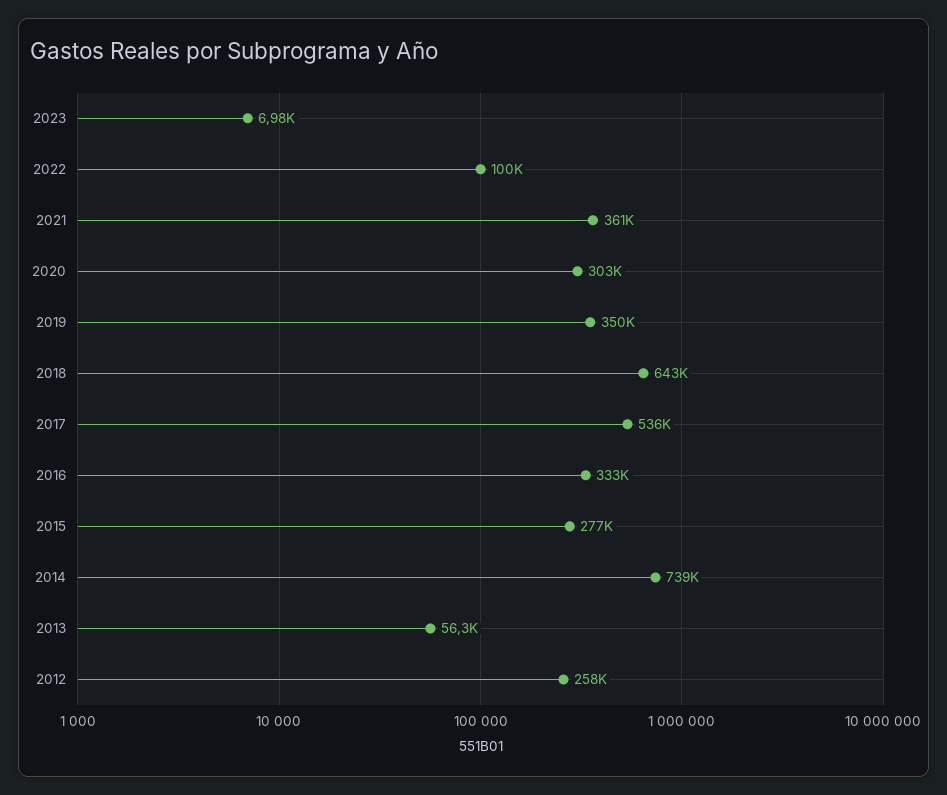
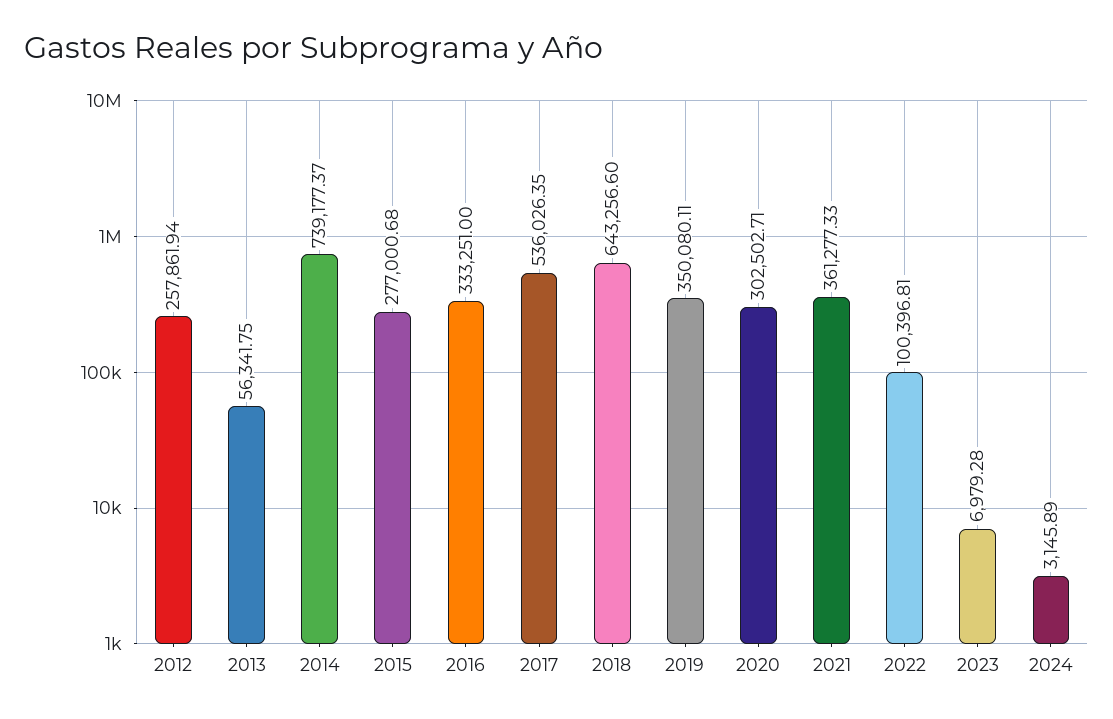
2024: none -> 3145.89

